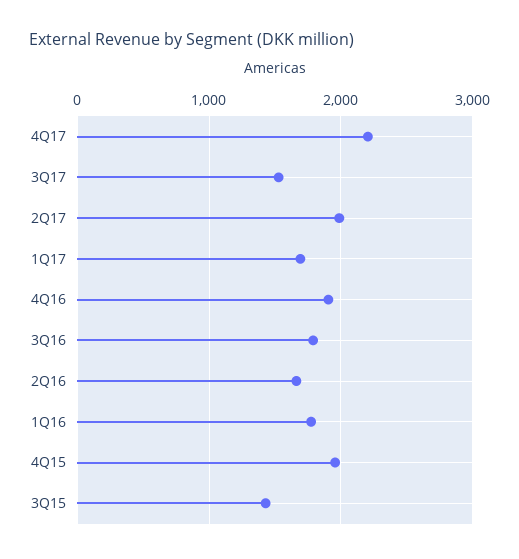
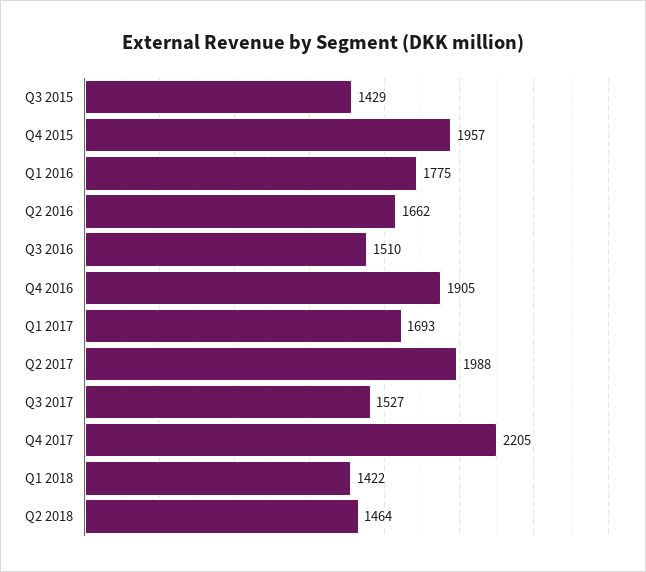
3Q16: 1800 -> 1510
Q1 2018: none -> 1422
Q2 2018: none -> 1464

